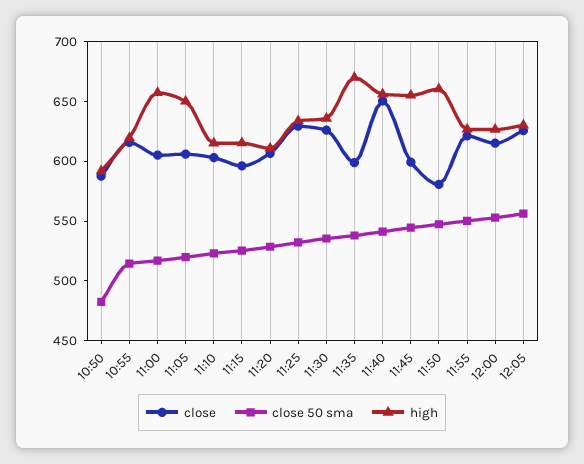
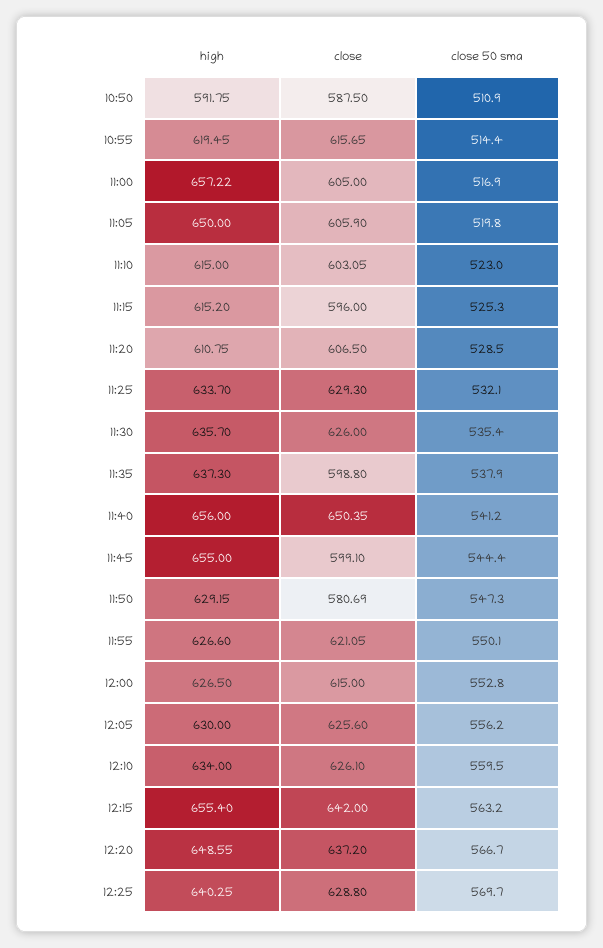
close 50 sma, 10:50: 480 -> 510.9
high, 11:35: 670 -> 637.3
high, 11:50: 660 -> 629.15
high, 12:10: none -> 634
close, 12:10: none -> 626.1
close 50 sma, 12:10: none -> 559.5
high, 12:15: none -> 655.4
close, 12:15: none -> 642
close 50 sma, 12:15: none -> 563.2
high, 12:20: none -> 648.55
close, 12:20: none -> 637.2
close 50 sma, 12:20: none -> 566.7
high, 12:25: none -> 640.25
close, 12:25: none -> 628.8
close 50 sma, 12:25: none -> 569.7

